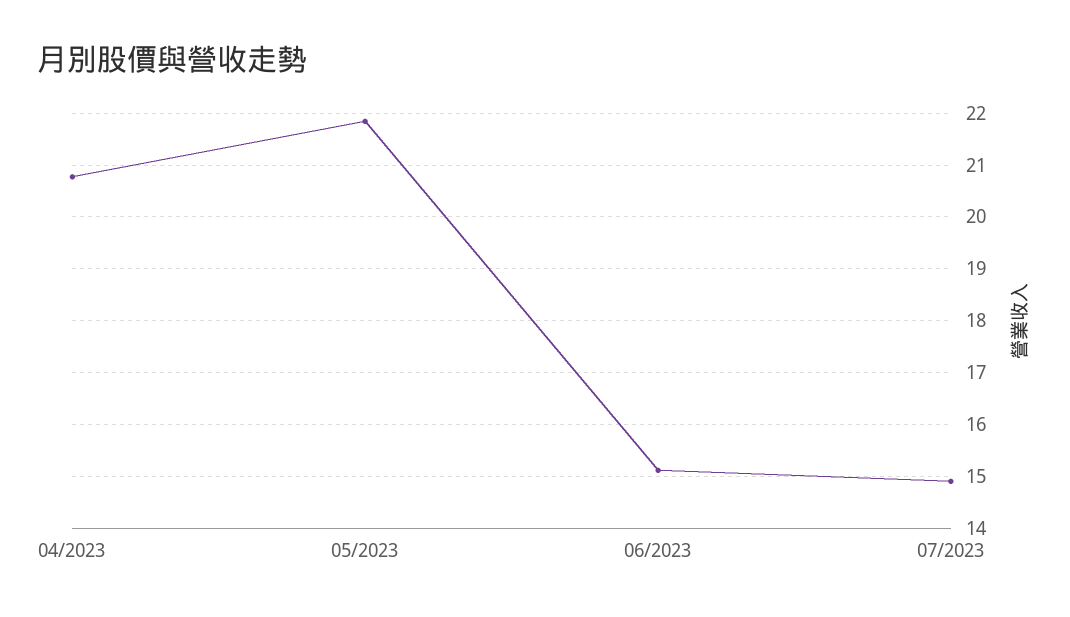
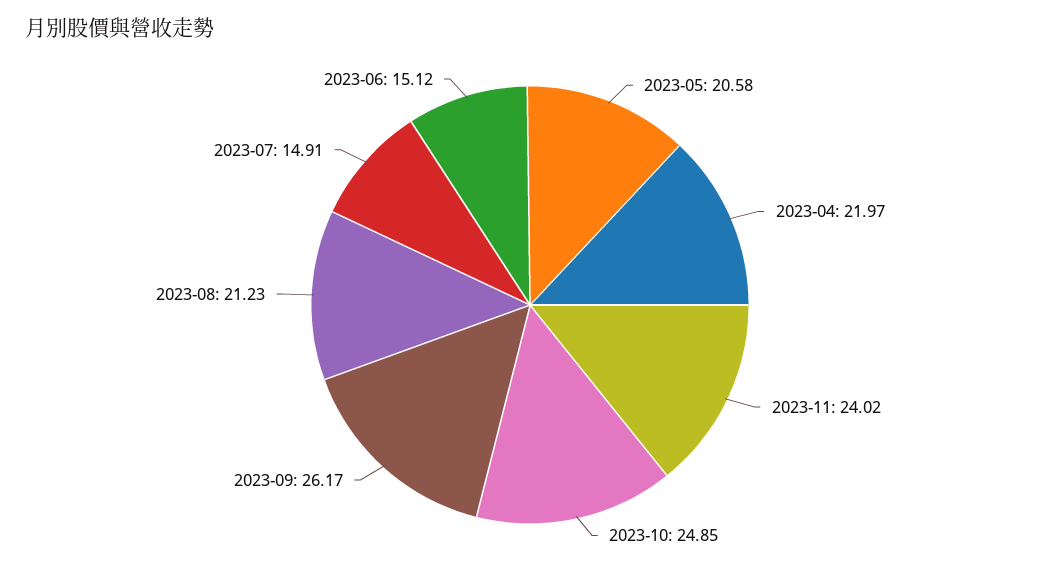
04/2023: 20.8 -> 21.97
05/2023: 21.8 -> 20.58
2023-11: none -> 24.02
2023-10: none -> 24.85
2023-09: none -> 26.17
2023-08: none -> 21.23

